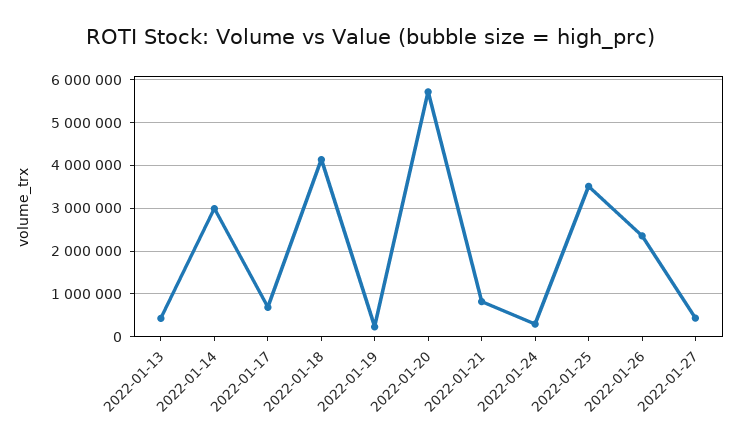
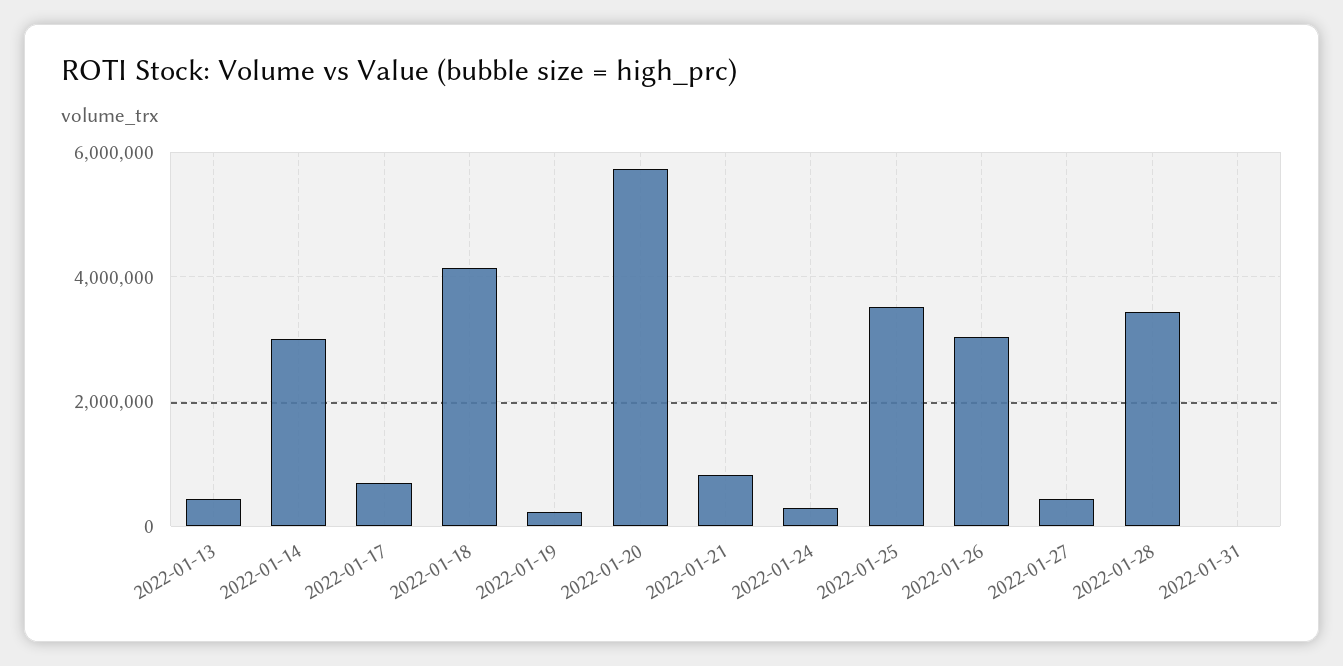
2022-01-26: 2400000 -> 3000000
2022-01-28: none -> 3400000
2022-01-31: none -> 0

